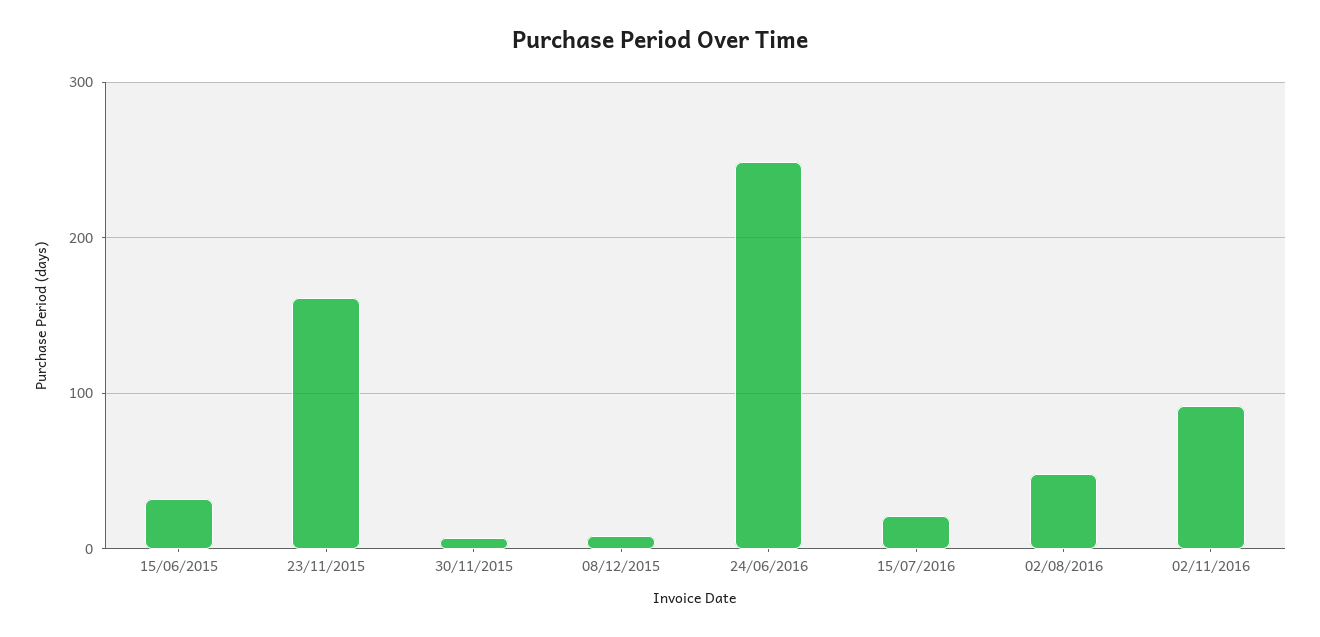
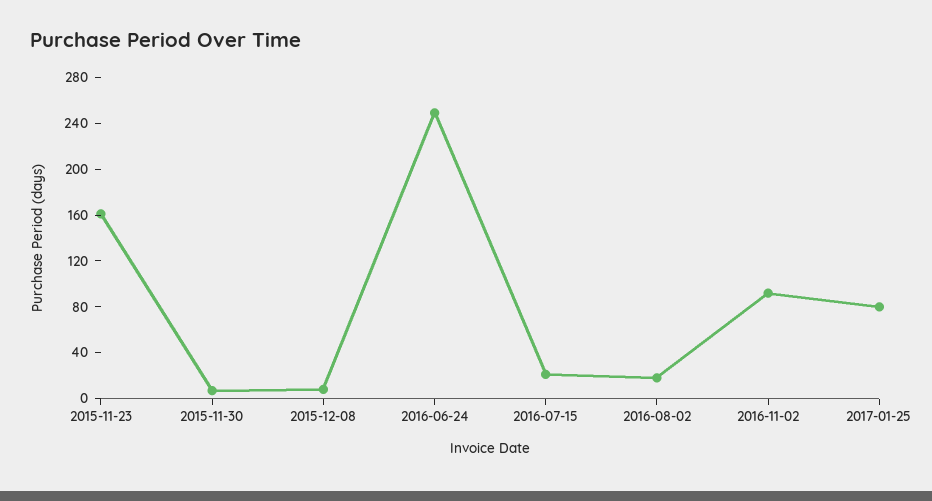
15/06/2015: 30 -> none
02/08/2016: 50 -> 20
2017-01-25: none -> 80

